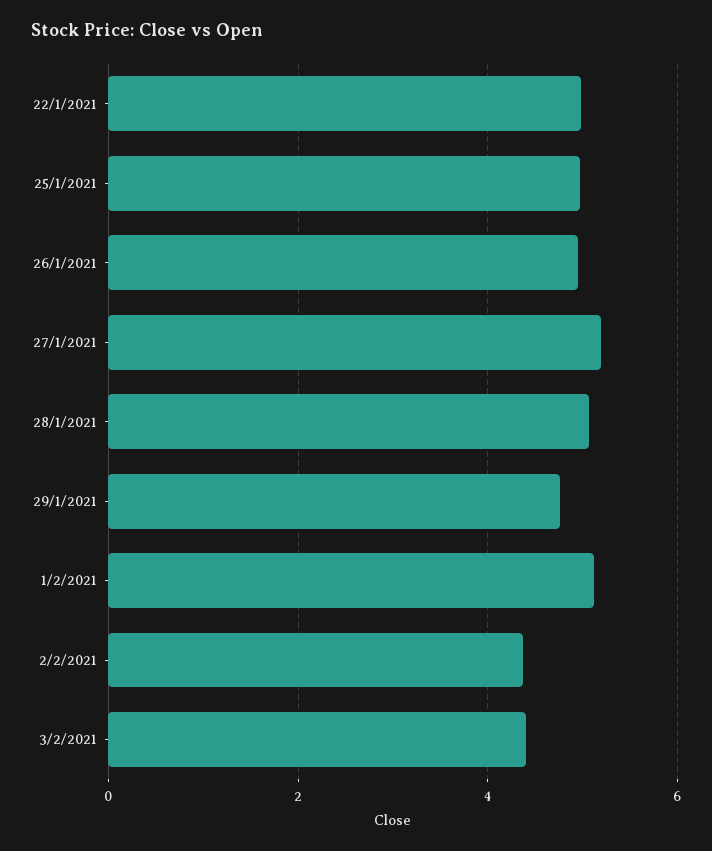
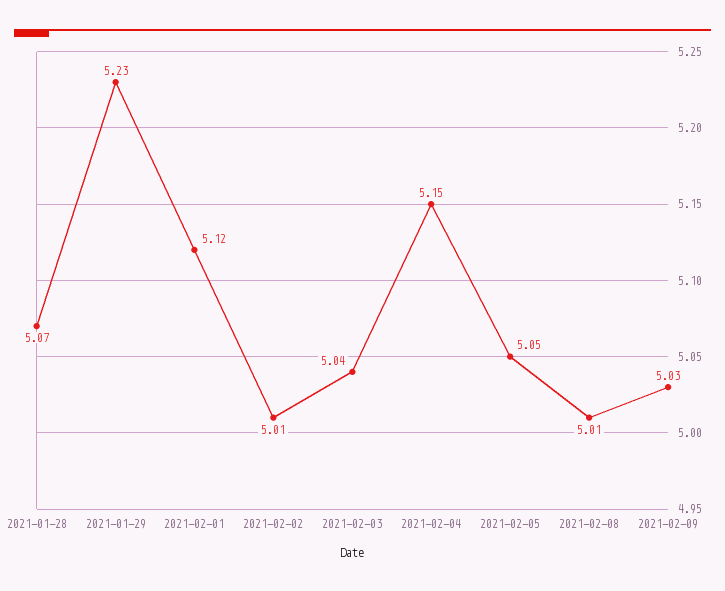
22/1/2021: 5 -> none
25/1/2021: 5 -> none
26/1/2021: 5 -> none
27/1/2021: 5.2 -> none
29/1/2021: 4.8 -> 5.23
2/2/2021: 4.4 -> 5.01
3/2/2021: 4.4 -> 5.04
2021-02-04: none -> 5.15
2021-02-05: none -> 5.05
2021-02-08: none -> 5.01
2021-02-09: none -> 5.03

